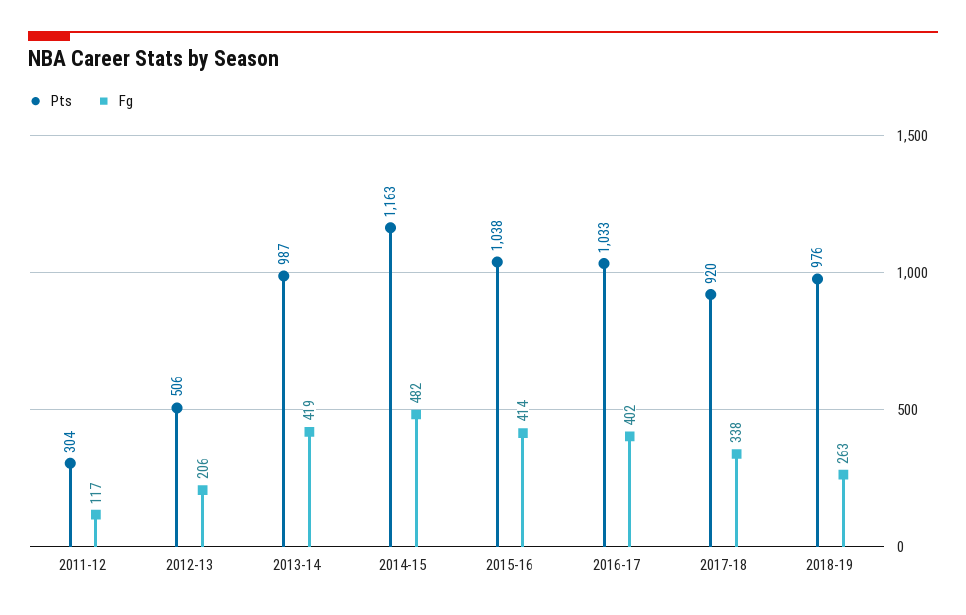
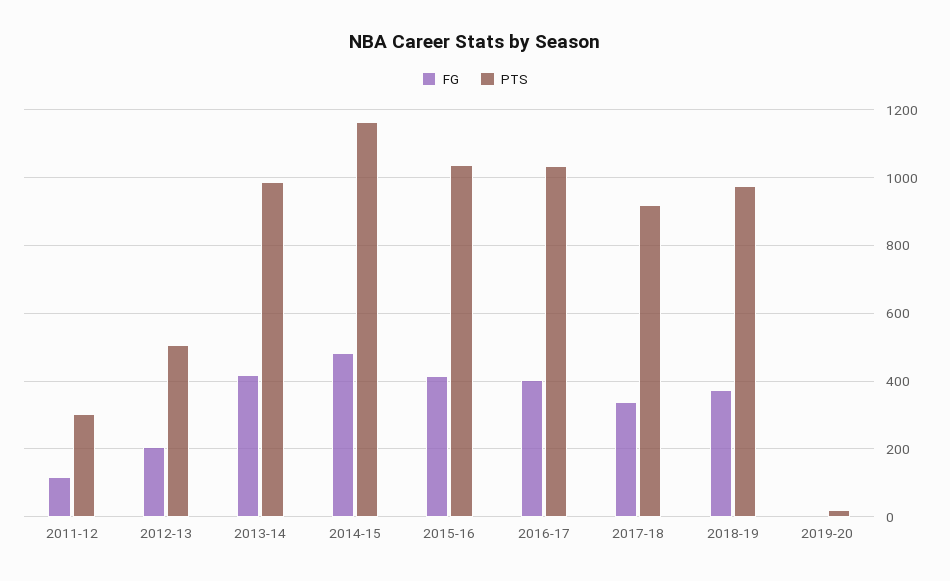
Fg, 2018-19: 263 -> 380
Fg, 2019-20: none -> 0
Pts, 2019-20: none -> 20

